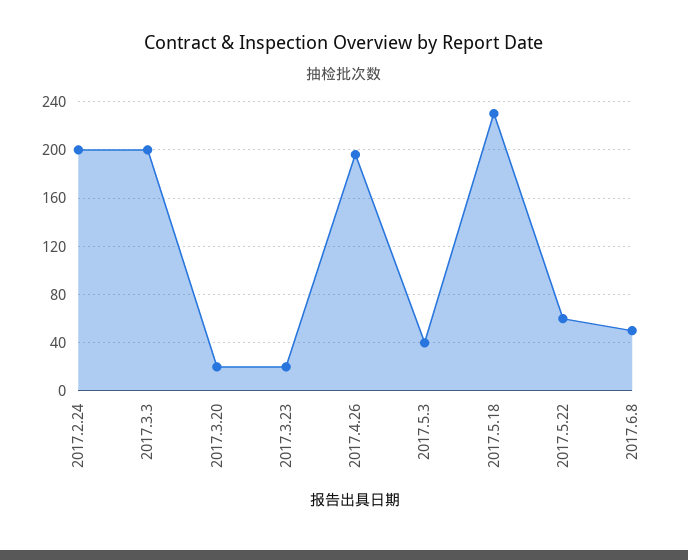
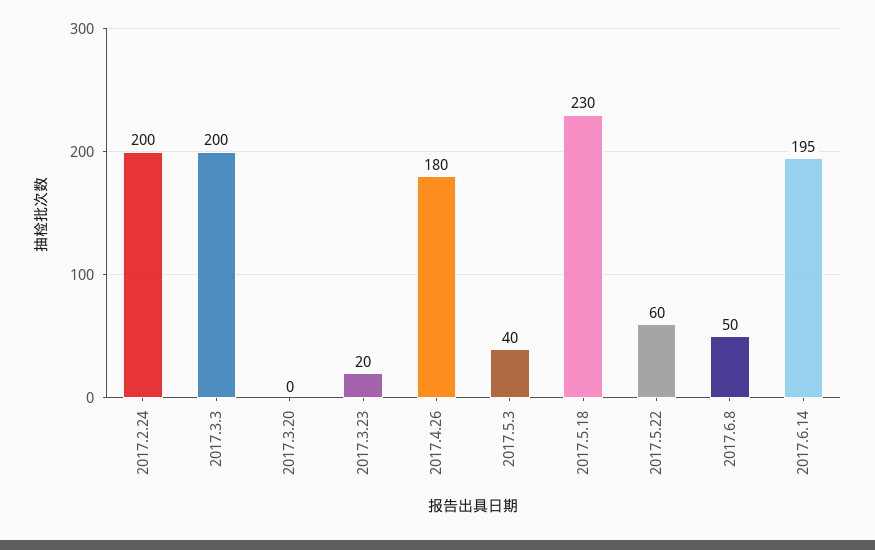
2017.3.20: 20 -> 0
2017.4.26: 195 -> 180
2017.6.14: none -> 195

